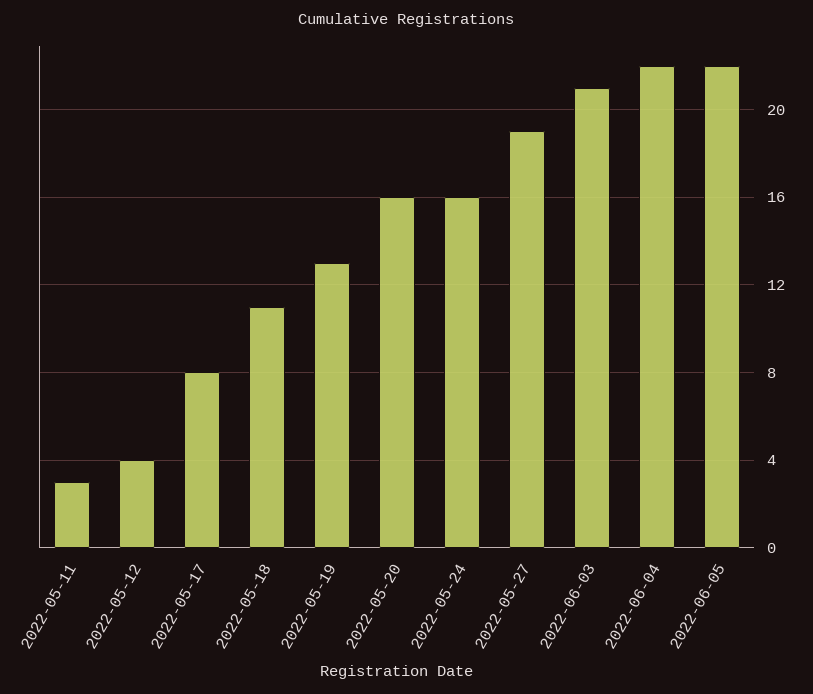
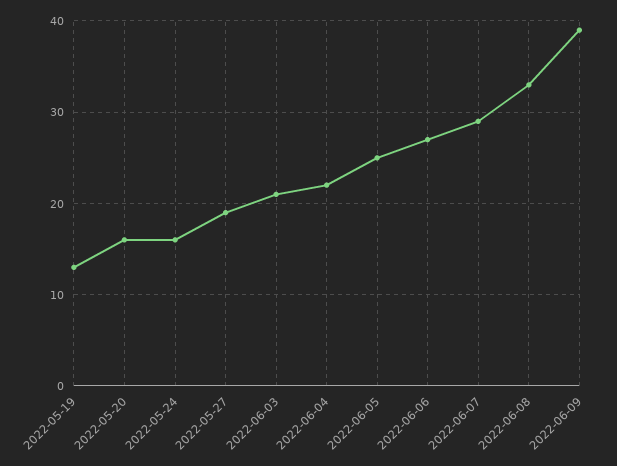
2022-05-11: 3 -> none
2022-05-12: 4 -> none
2022-05-17: 8 -> none
2022-05-18: 11 -> none
2022-06-05: 22 -> 25
2022-06-06: none -> 27
2022-06-07: none -> 29
2022-06-08: none -> 33
2022-06-09: none -> 39

